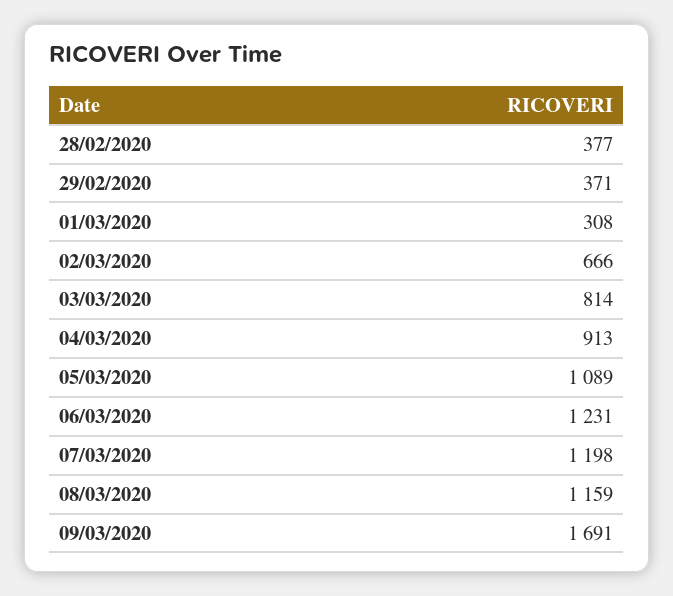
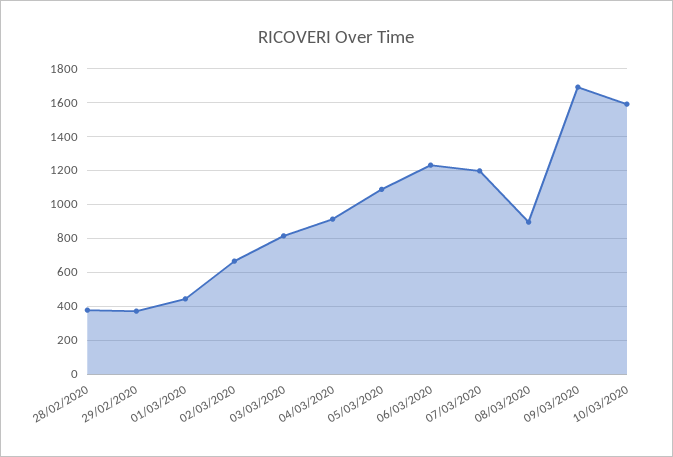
01/03/2020: 308 -> 450
08/03/2020: 1159 -> 900
10/03/2020: none -> 1600

